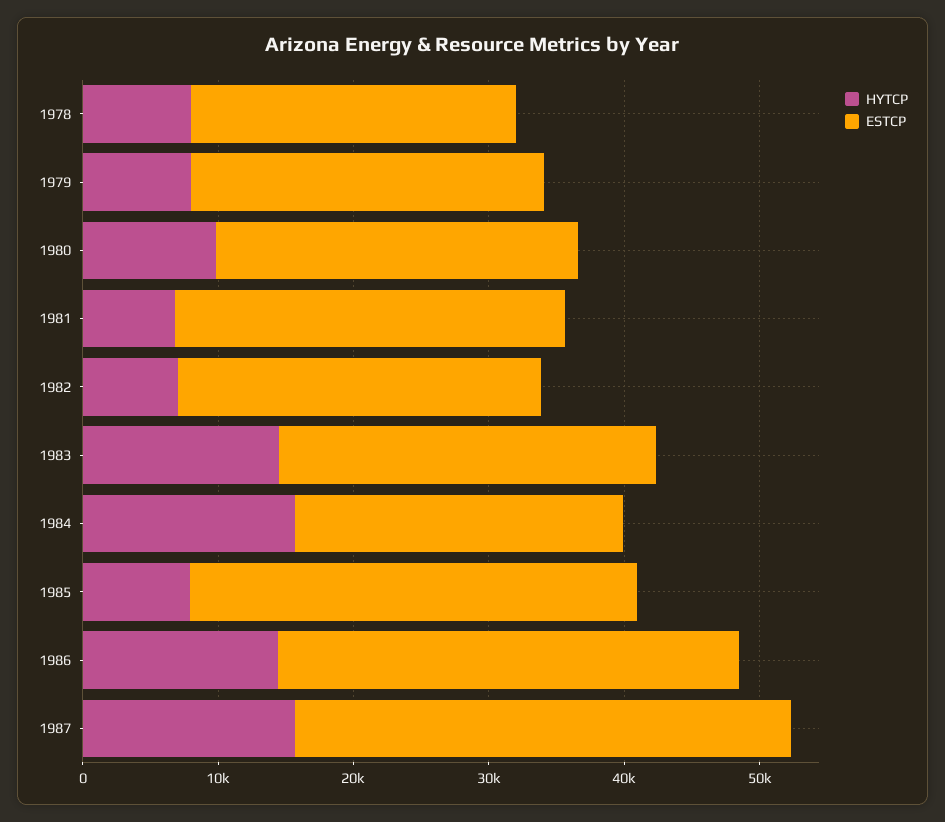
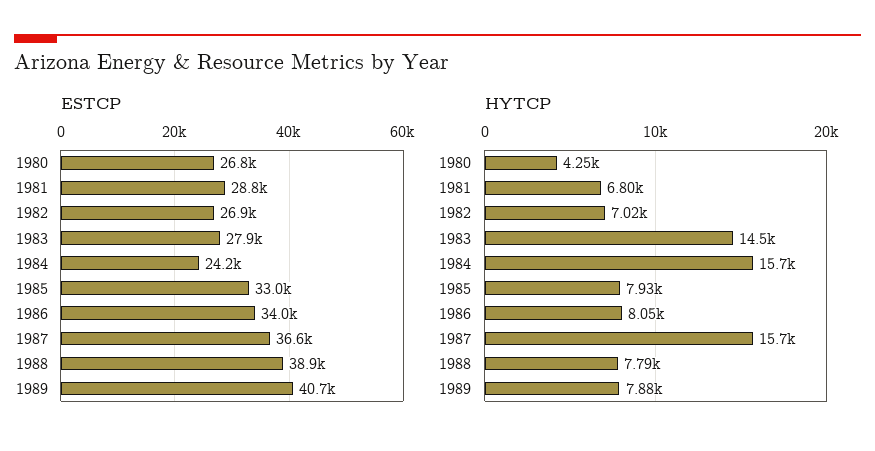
HYTCP, 1978: 8000 -> none
ESTCP, 1978: 24000 -> none
HYTCP, 1979: 8000 -> none
ESTCP, 1979: 26000 -> none
HYTCP, 1980: 10000 -> 4250
HYTCP, 1986: 14000 -> 8050
ESTCP, 1988: none -> 38900
ESTCP, 1989: none -> 40700
HYTCP, 1988: none -> 7790
HYTCP, 1989: none -> 7880

